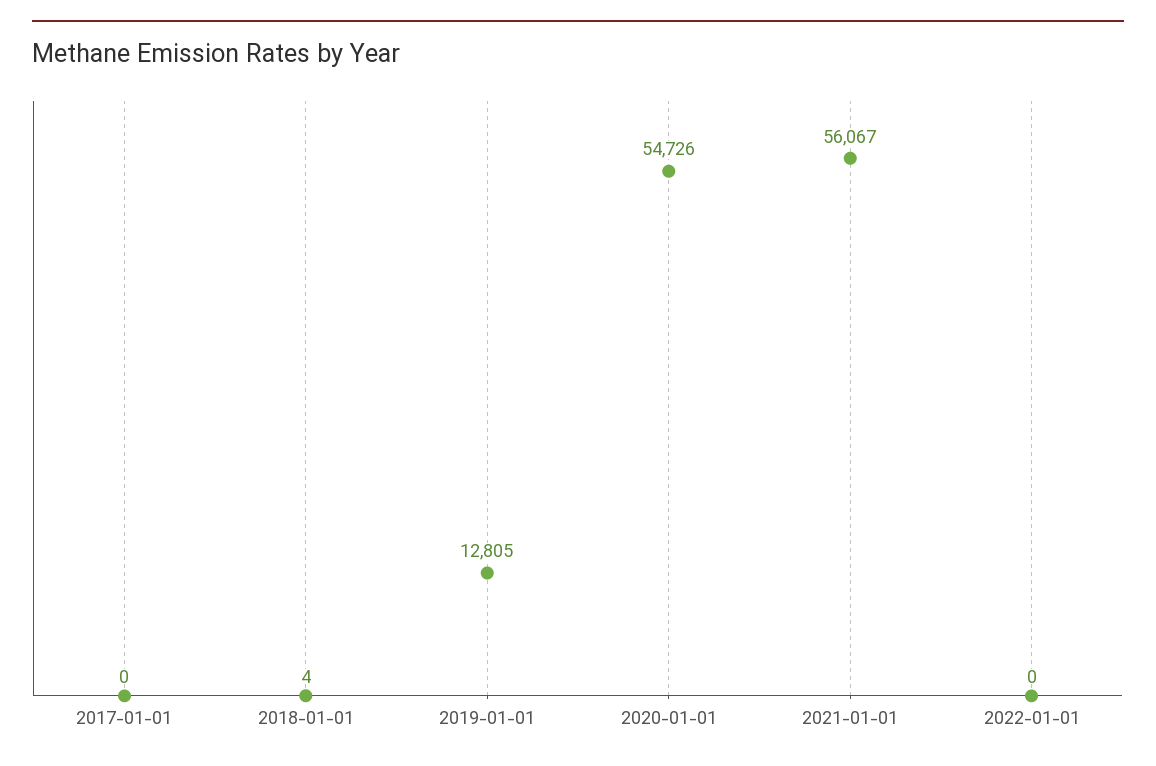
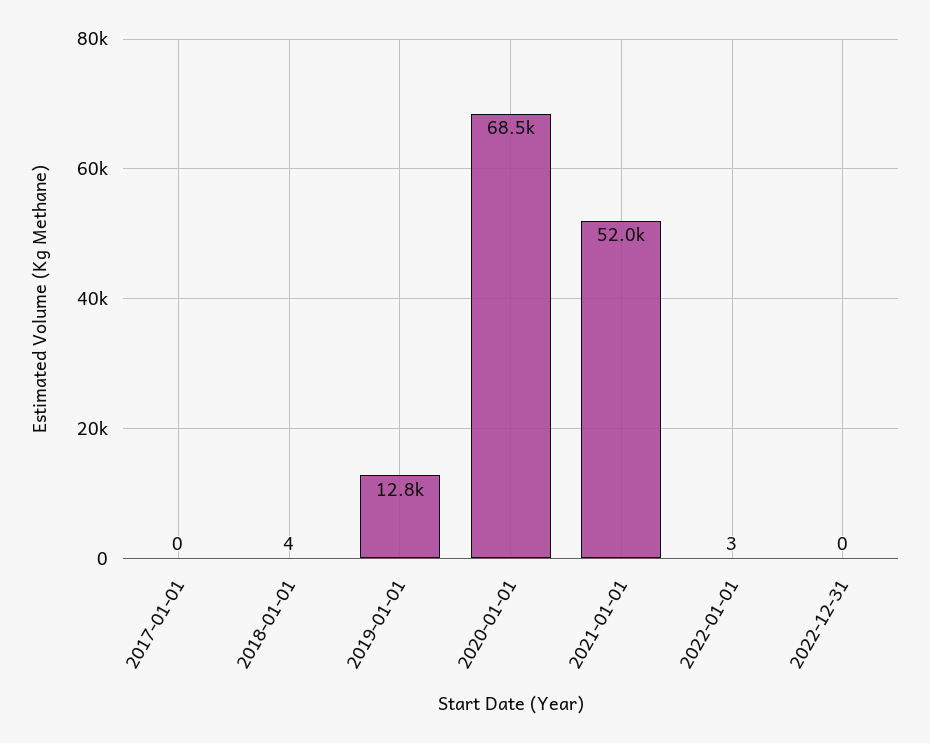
2020-01-01: 54726 -> 68500
2021-01-01: 56067 -> 52000
2022-01-01: 0 -> 3
2022-12-31: none -> 0

